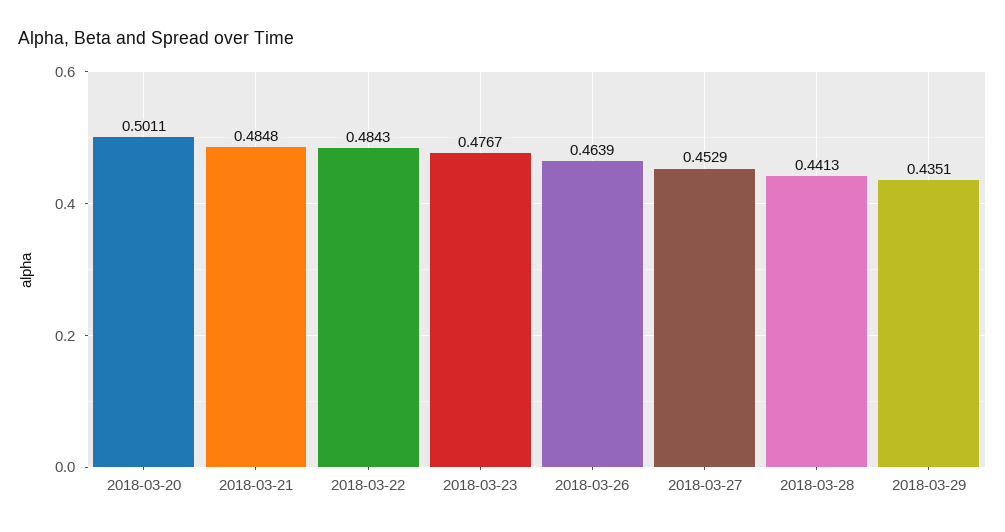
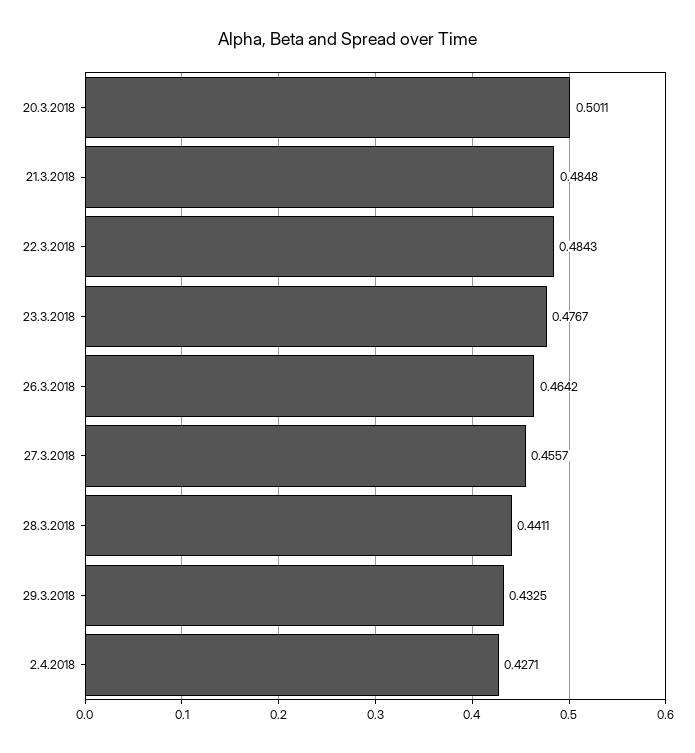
2018-03-26: 0.4639 -> 0.4642
2018-03-27: 0.4529 -> 0.4557
2018-03-28: 0.4413 -> 0.4411
2018-03-29: 0.4351 -> 0.4325
2.4.2018: none -> 0.4271

